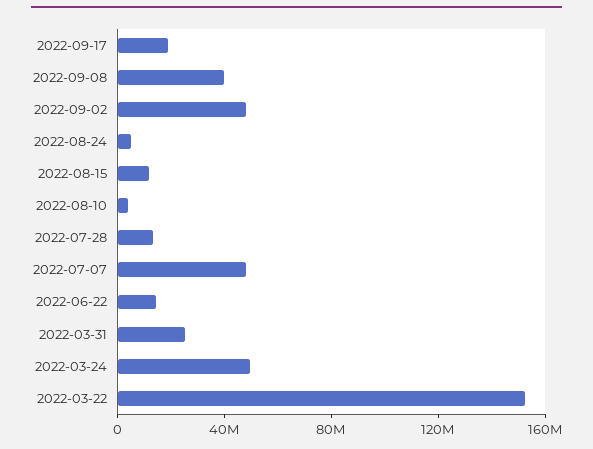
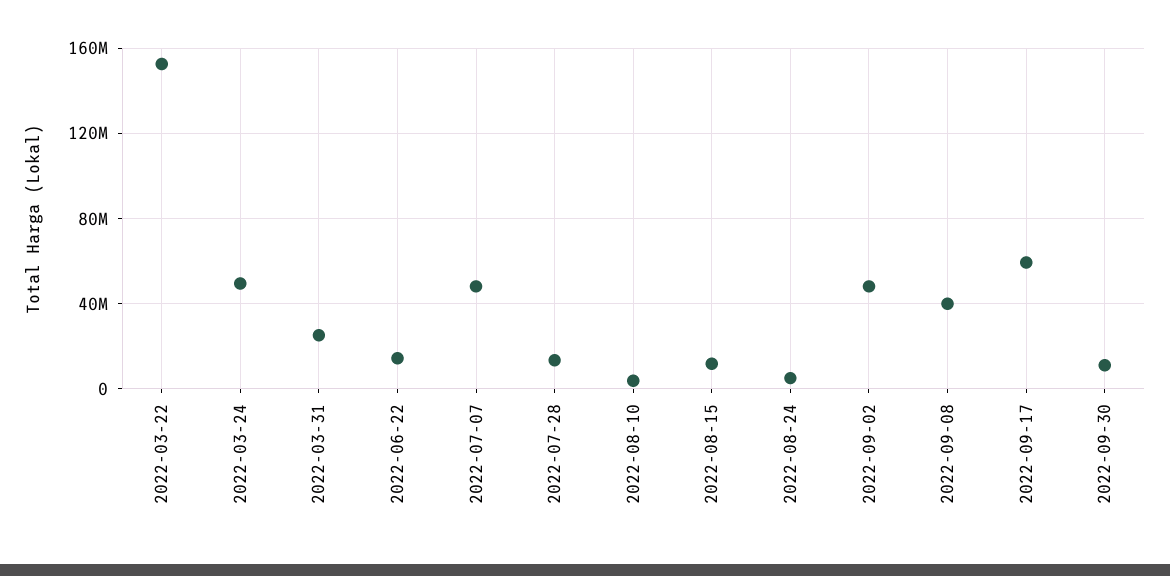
2022-09-17: 20000000 -> 60000000
2022-09-30: none -> 10000000

